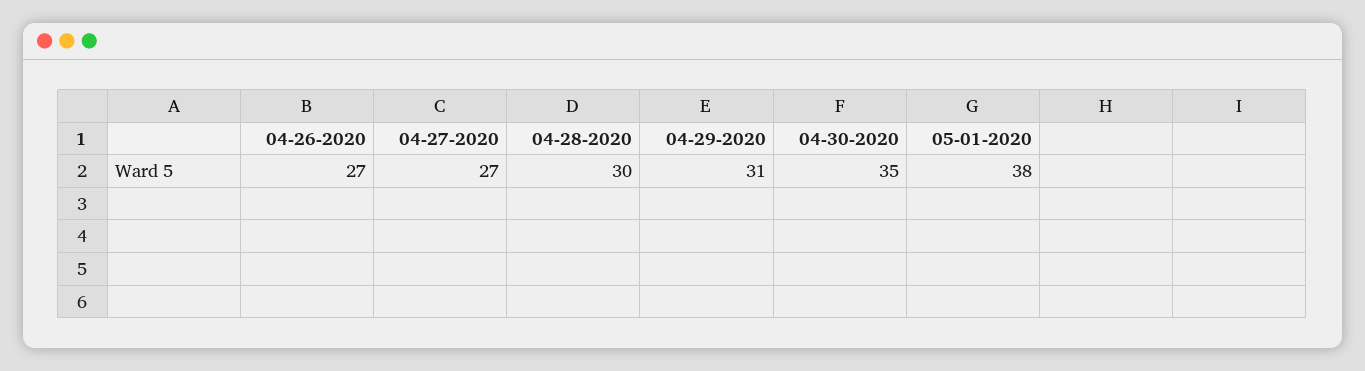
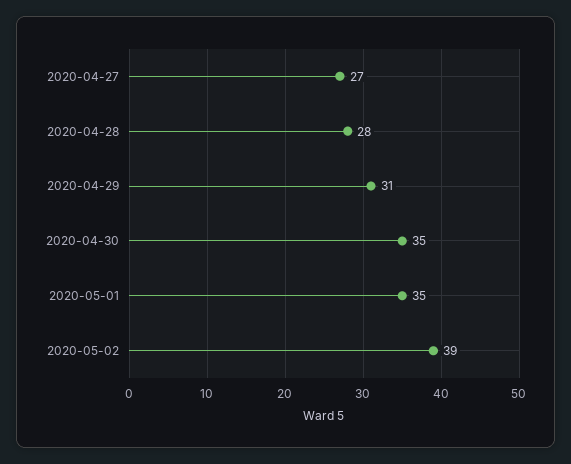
04-26-2020: 27 -> none
04-28-2020: 30 -> 28
05-01-2020: 38 -> 35
2020-05-02: none -> 39

